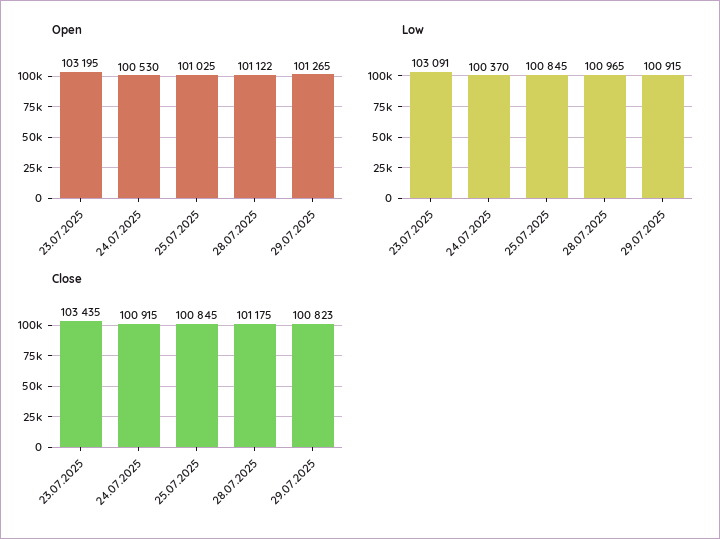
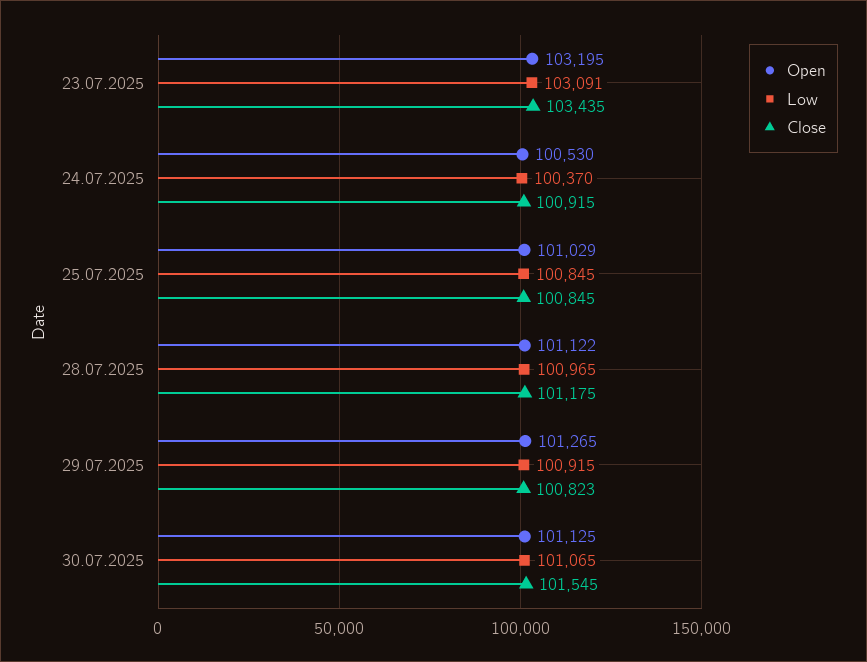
Open, 25.07.2025: 101025 -> 101029
Open, 30.07.2025: none -> 101125
Low, 30.07.2025: none -> 101065
Close, 30.07.2025: none -> 101545

